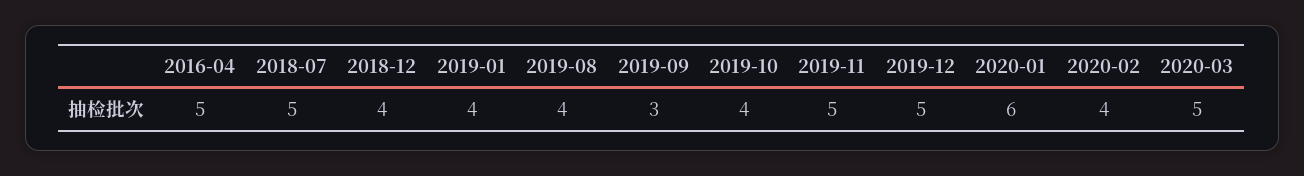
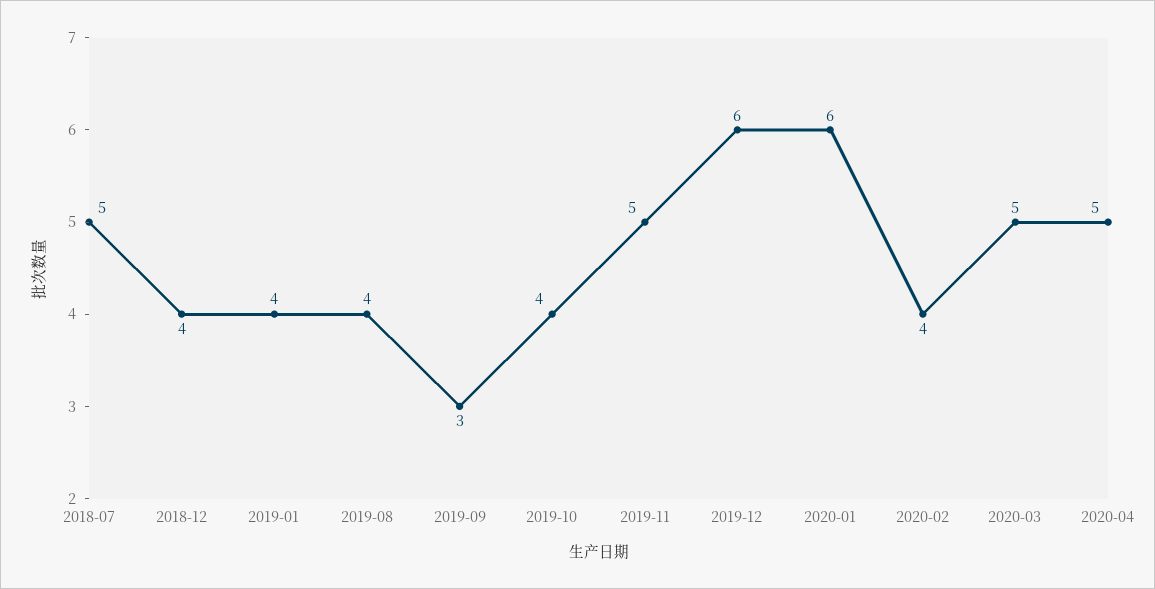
2016-04: 5 -> none
2019-12: 5 -> 6
2020-04: none -> 5

